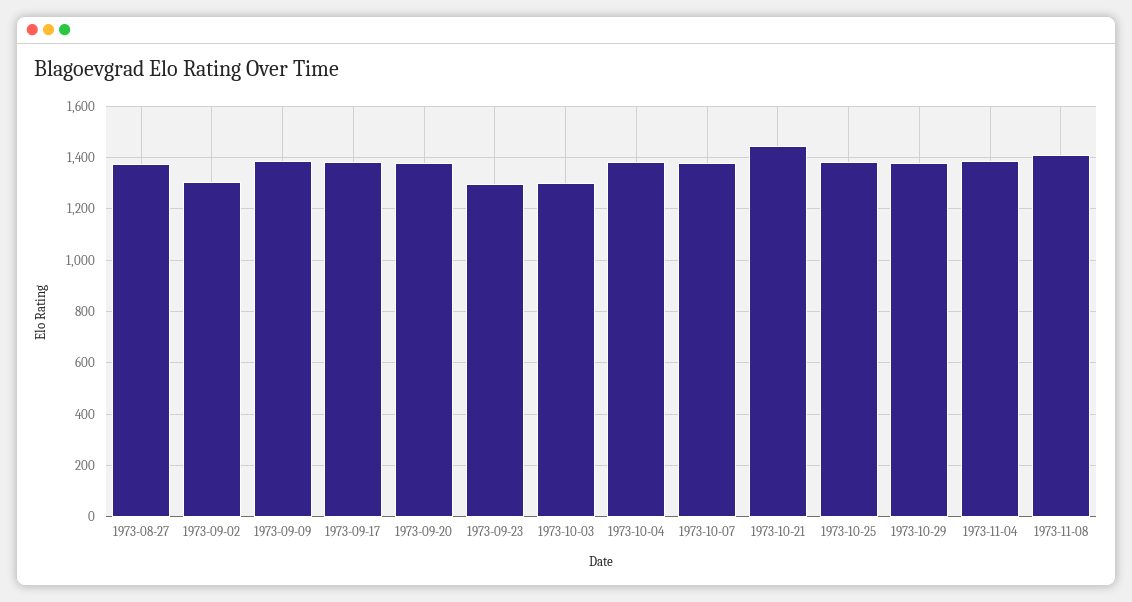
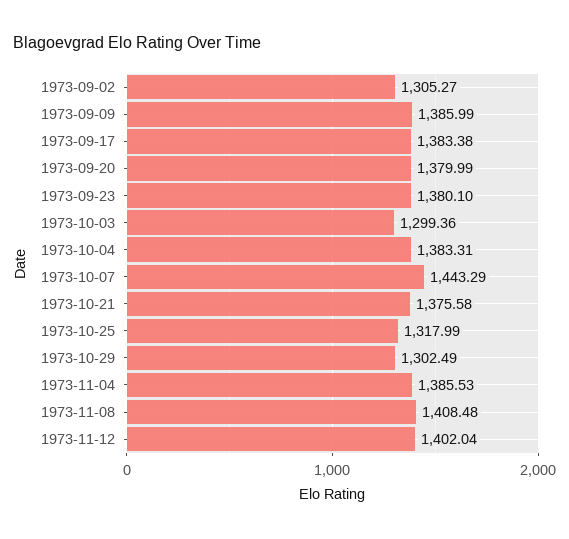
1973-08-27: 1375 -> none
1973-09-23: 1300 -> 1380.1
1973-10-07: 1375 -> 1443.29
1973-10-21: 1450 -> 1375.58
1973-10-25: 1375 -> 1317.99
1973-10-29: 1375 -> 1302.49
1973-11-12: none -> 1402.04

